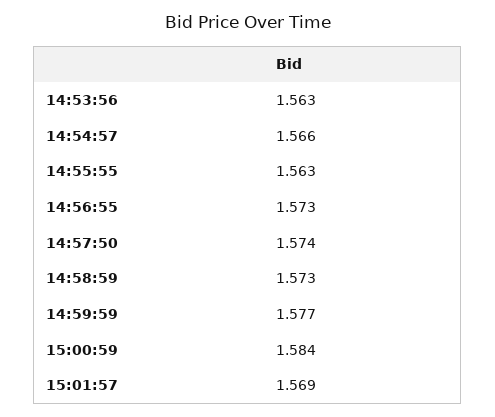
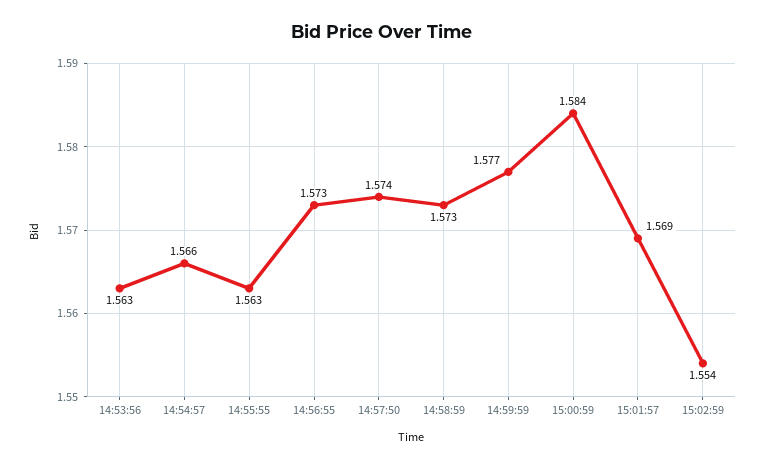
15:02:59: none -> 1.554

